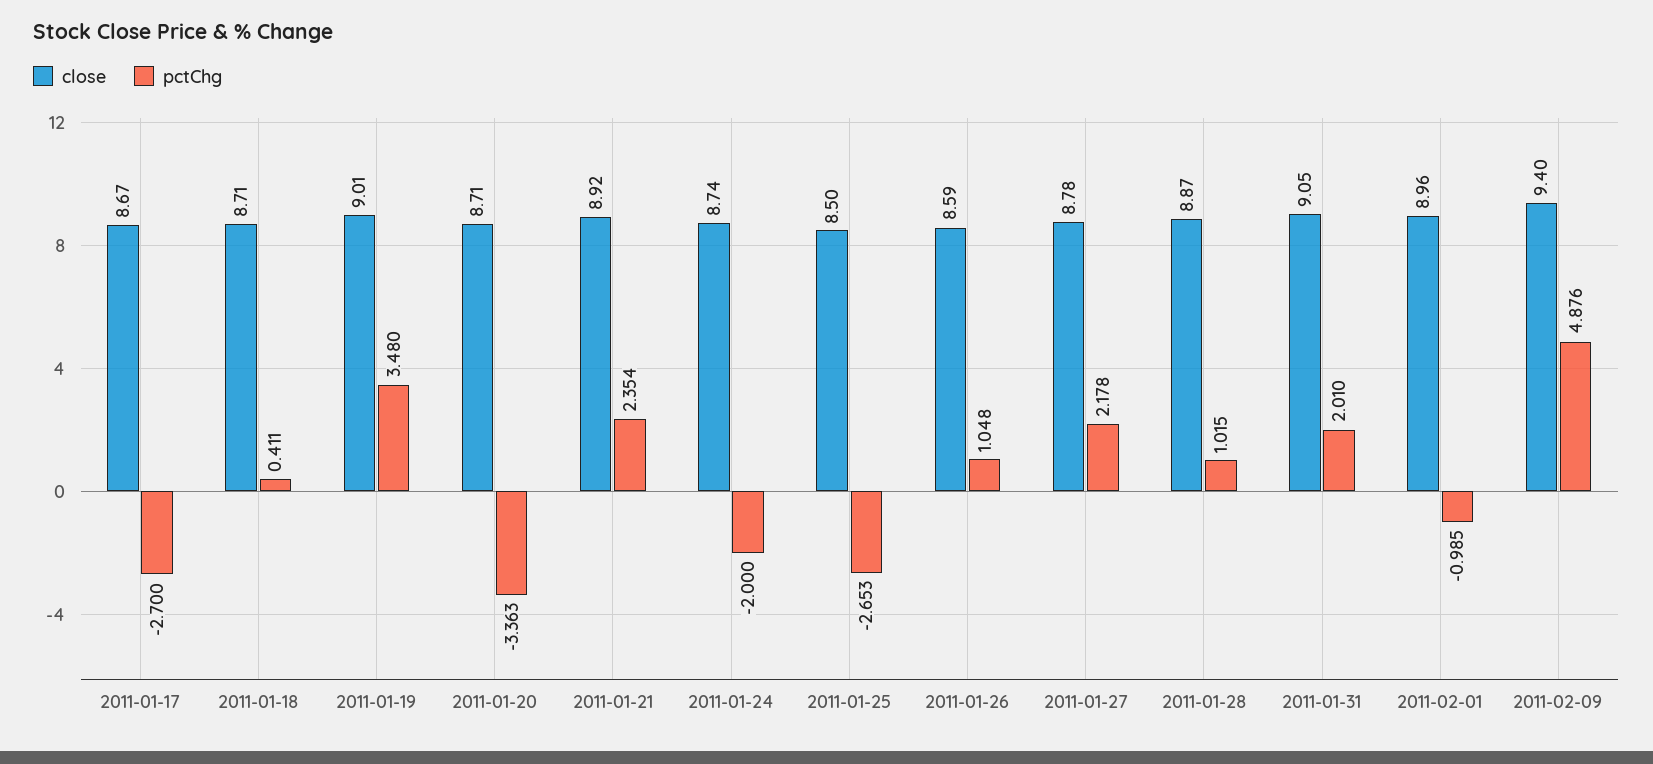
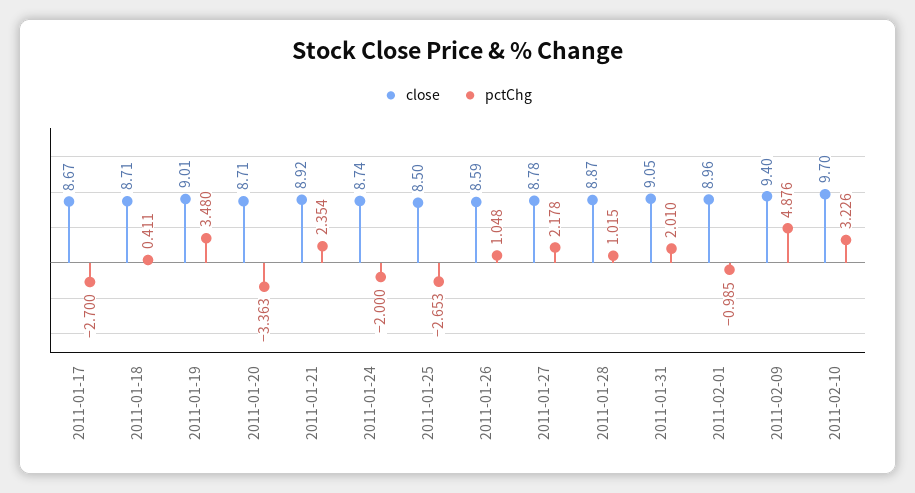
close, 2011-02-10: none -> 9.7
pctChg, 2011-02-10: none -> 3.226

